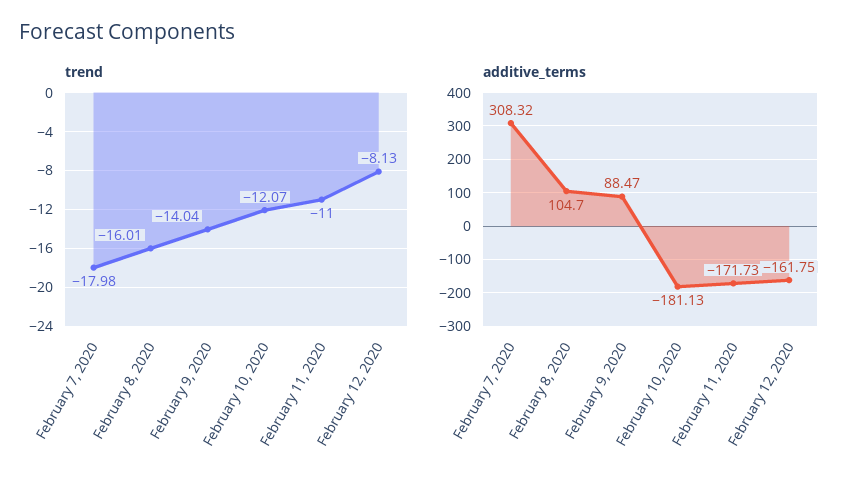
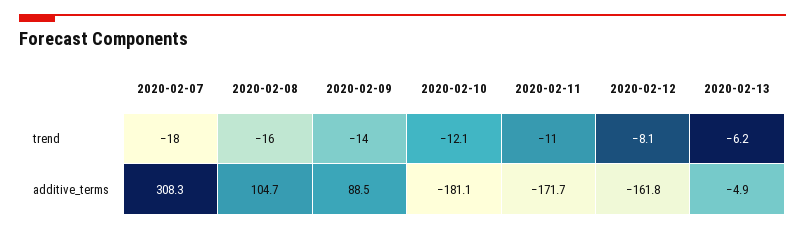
trend, 2020-02-13: none -> -6.2
additive_terms, 2020-02-13: none -> -4.9

